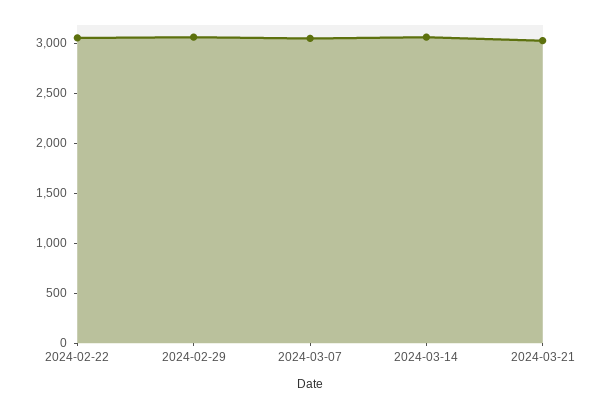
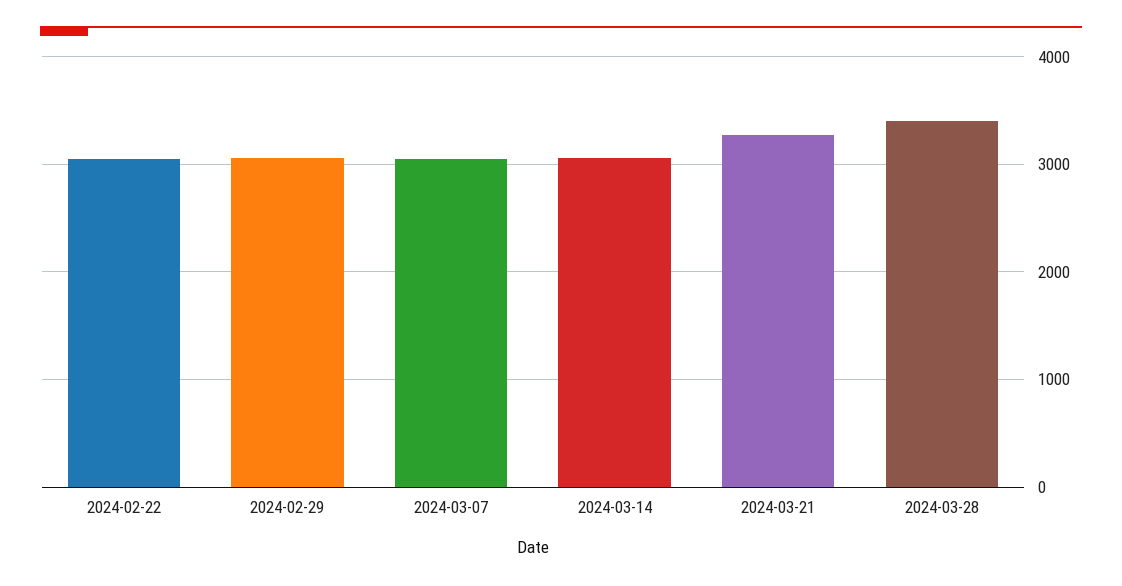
2024-03-21: 3000 -> 3300
2024-03-28: none -> 3400

